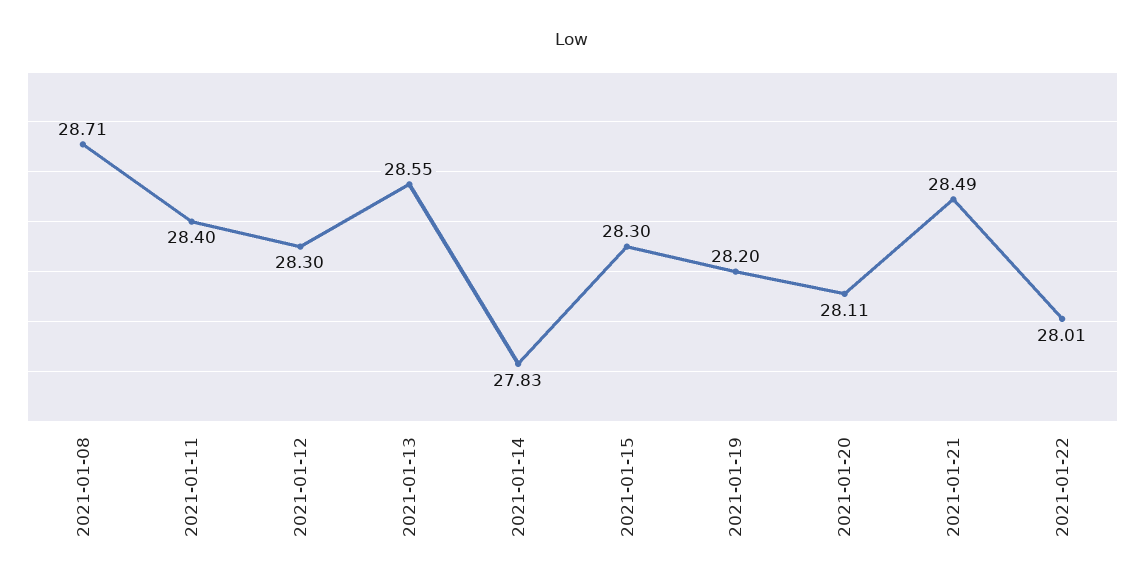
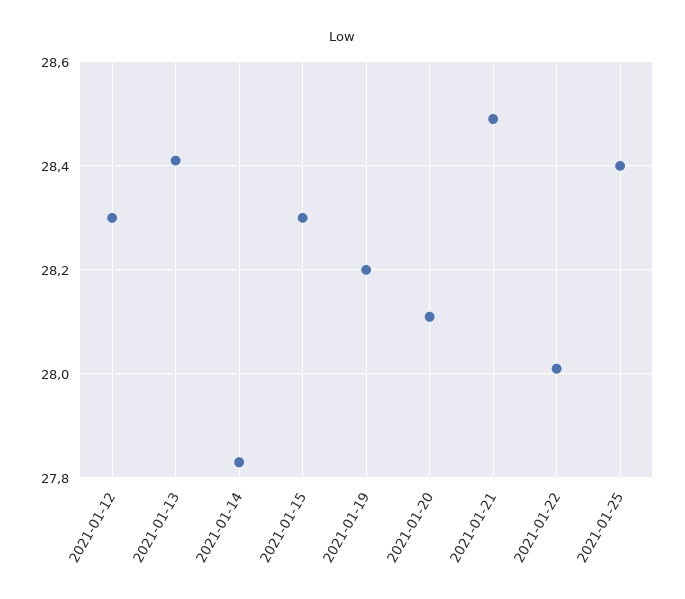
2021-01-08: 28.71 -> none
2021-01-11: 28.4 -> none
2021-01-13: 28.55 -> 28.4
2021-01-25: none -> 28.4

